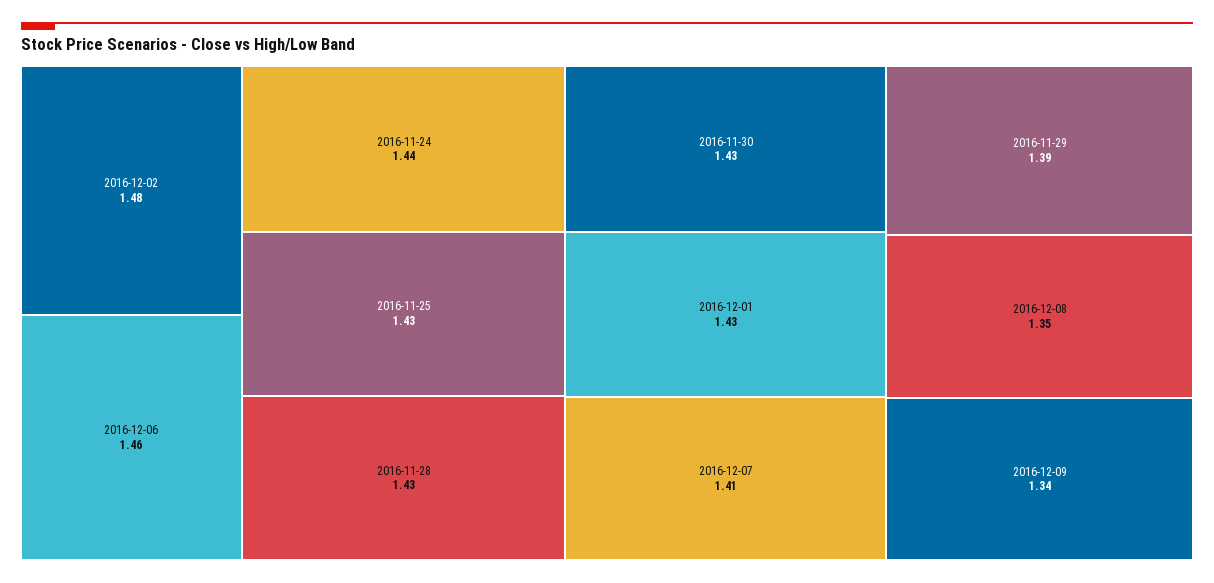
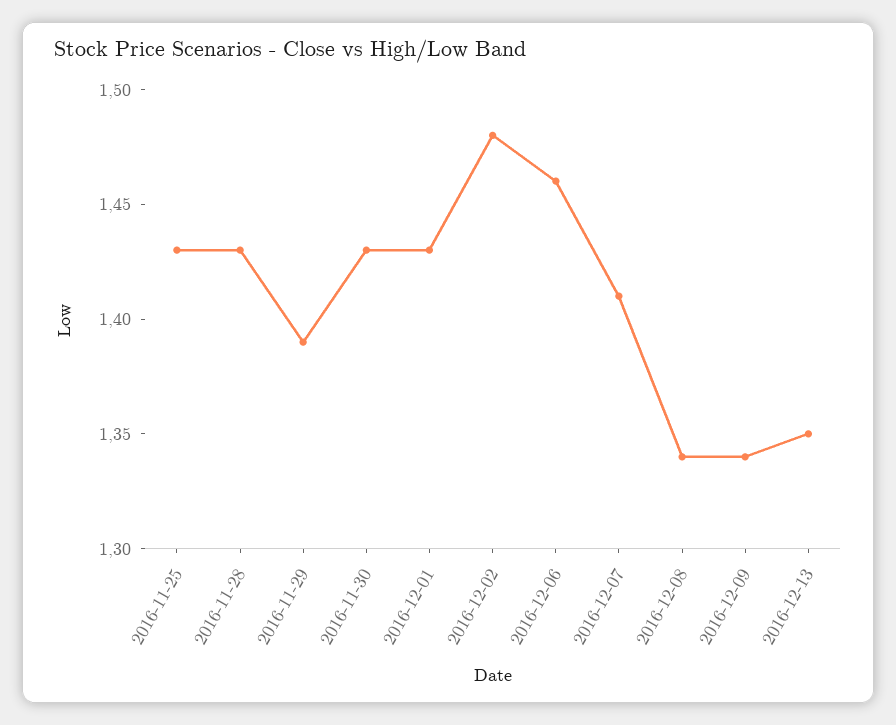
2016-11-24: 1.44 -> none
2016-12-08: 1.35 -> 1.34
2016-12-13: none -> 1.35

